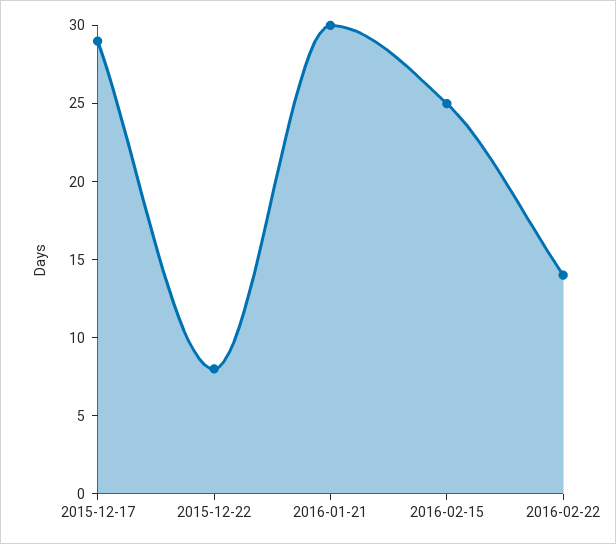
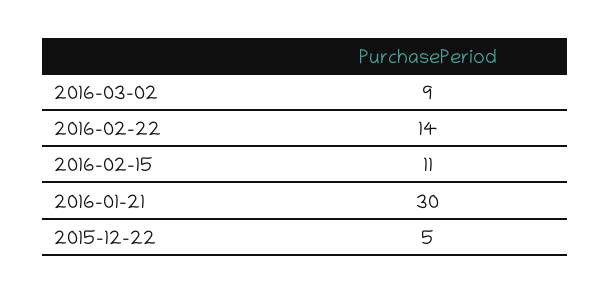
2015-12-17: 29 -> none
2015-12-22: 8 -> 5
2016-02-15: 25 -> 11
2016-03-02: none -> 9

